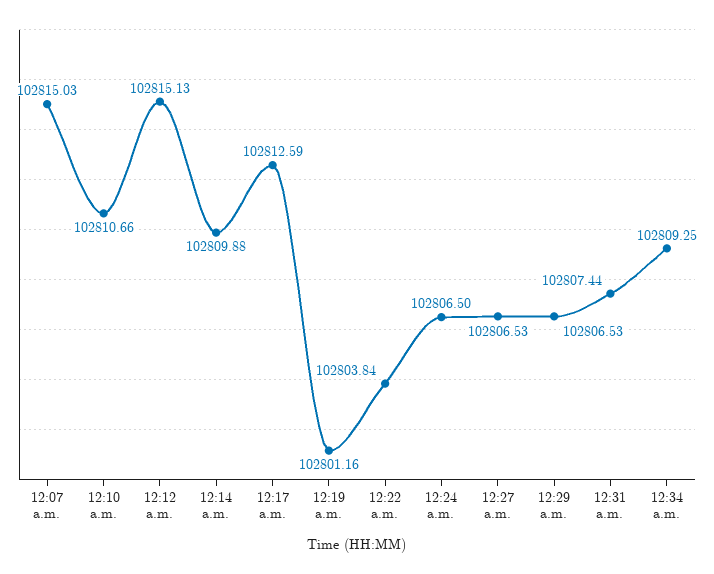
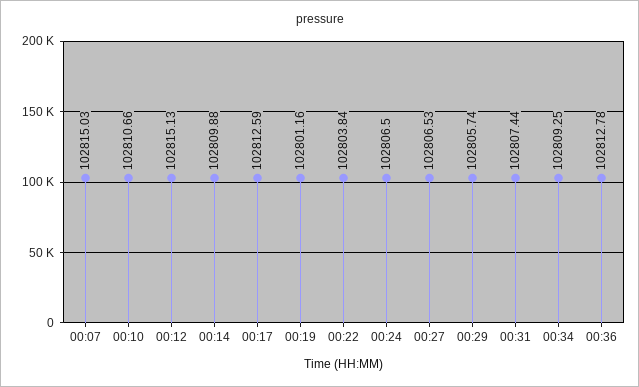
12:29 a.m.: 102806.53 -> 102805.74
00:36: none -> 102812.78

